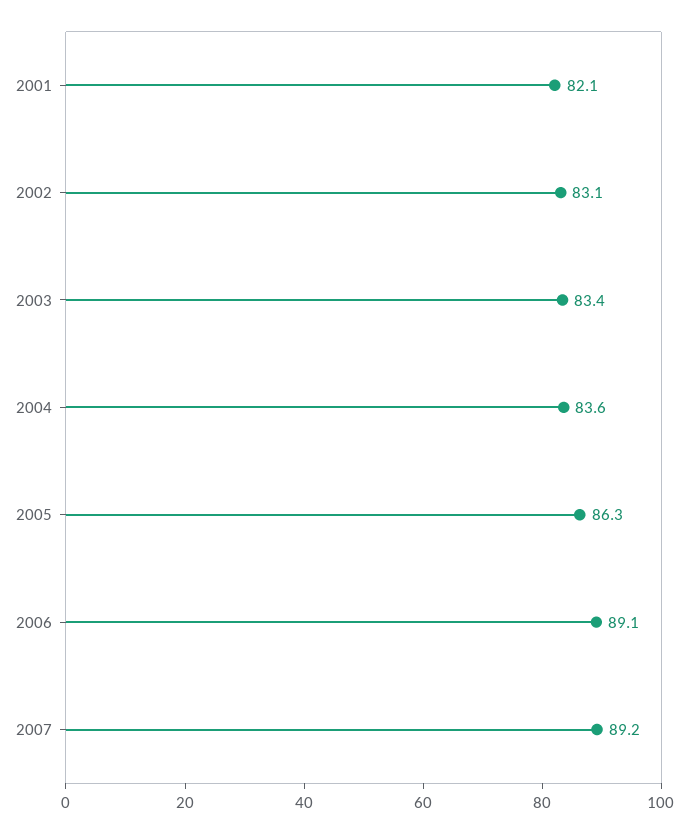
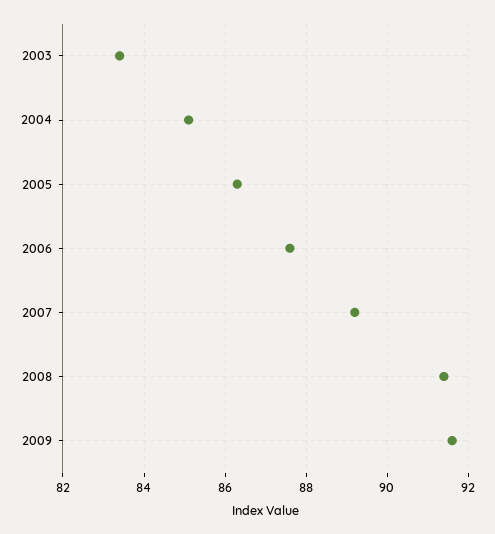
2001: 82.1 -> none
2002: 83.1 -> none
2004: 83.6 -> 85
2006: 89.1 -> 87.5
2008: none -> 91.5
2009: none -> 91.5

